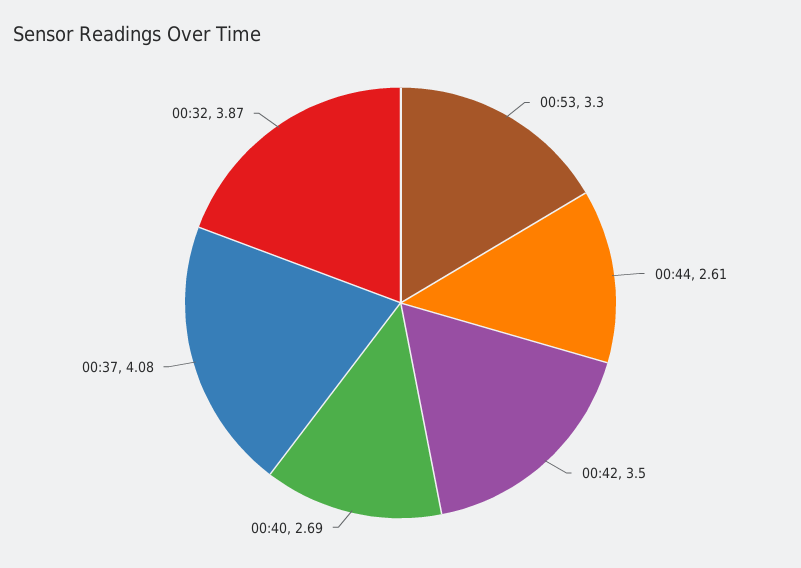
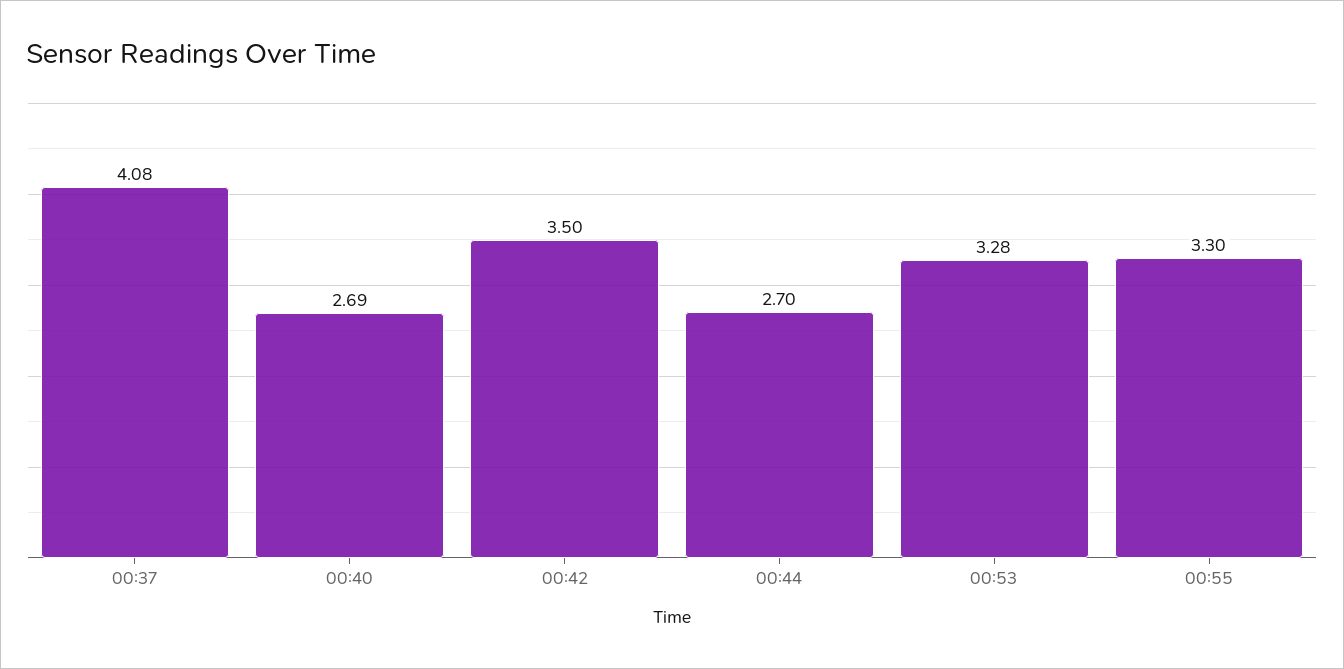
00:53: 3.3 -> 3.28
00:44: 2.61 -> 2.7
00:32: 3.87 -> none
00:55: none -> 3.3

